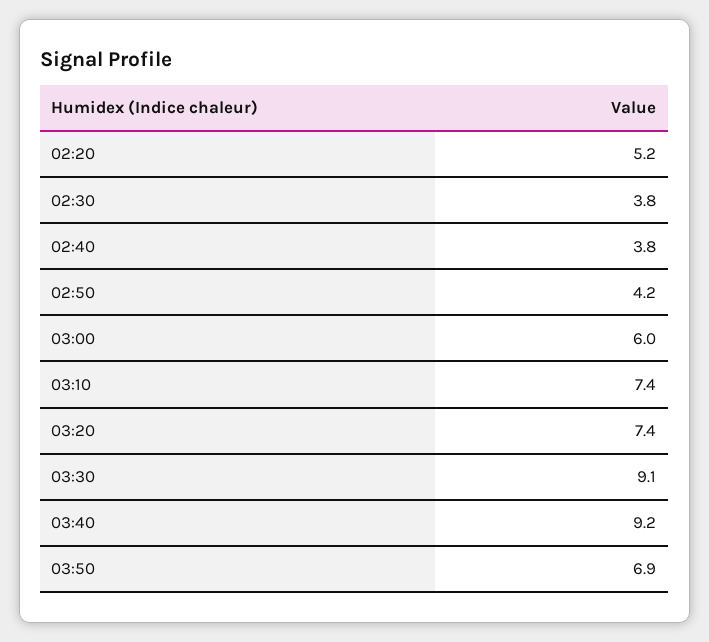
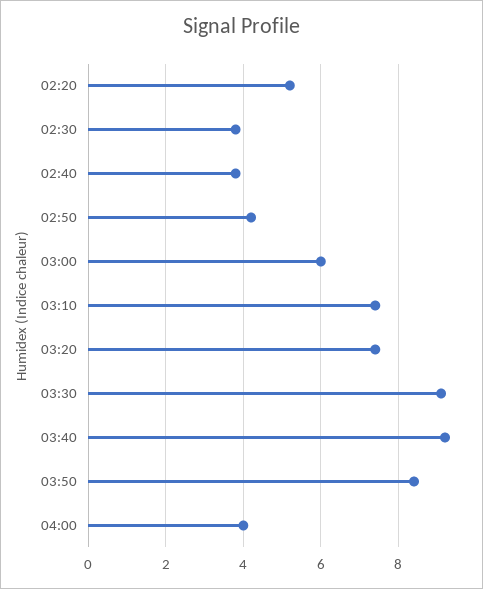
03:50: 6.9 -> 8.5
04:00: none -> 4

